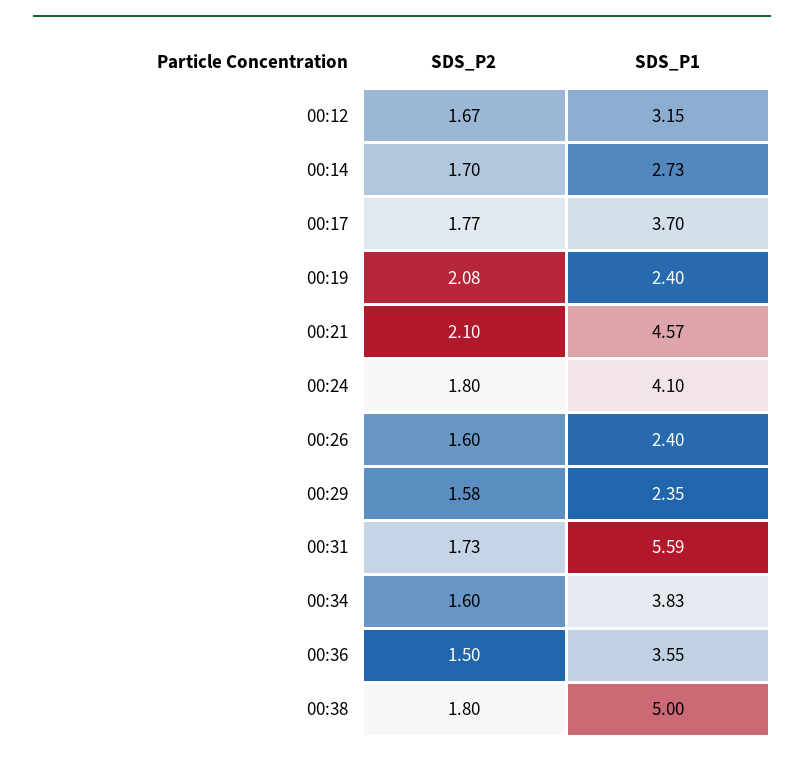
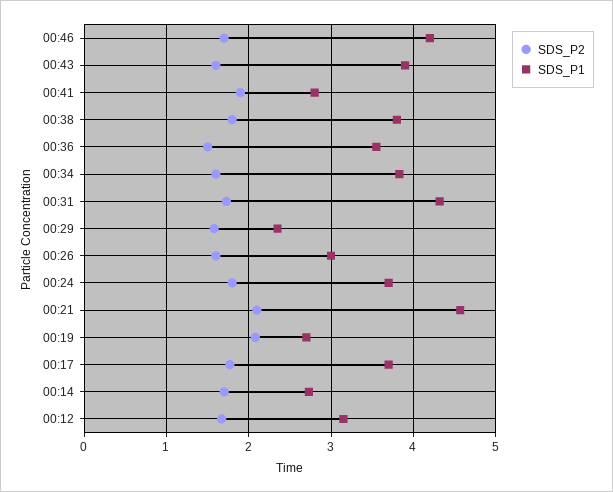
SDS_P1, 00:19: 2.4 -> 2.7
SDS_P1, 00:24: 4.1 -> 3.7
SDS_P1, 00:26: 2.4 -> 3
SDS_P1, 00:31: 5.59 -> 4.3
SDS_P1, 00:38: 5 -> 3.8
SDS_P2, 00:46: none -> 1.7
SDS_P1, 00:46: none -> 4.2
SDS_P2, 00:43: none -> 1.6
SDS_P1, 00:43: none -> 3.9
SDS_P2, 00:41: none -> 1.9
SDS_P1, 00:41: none -> 2.8

